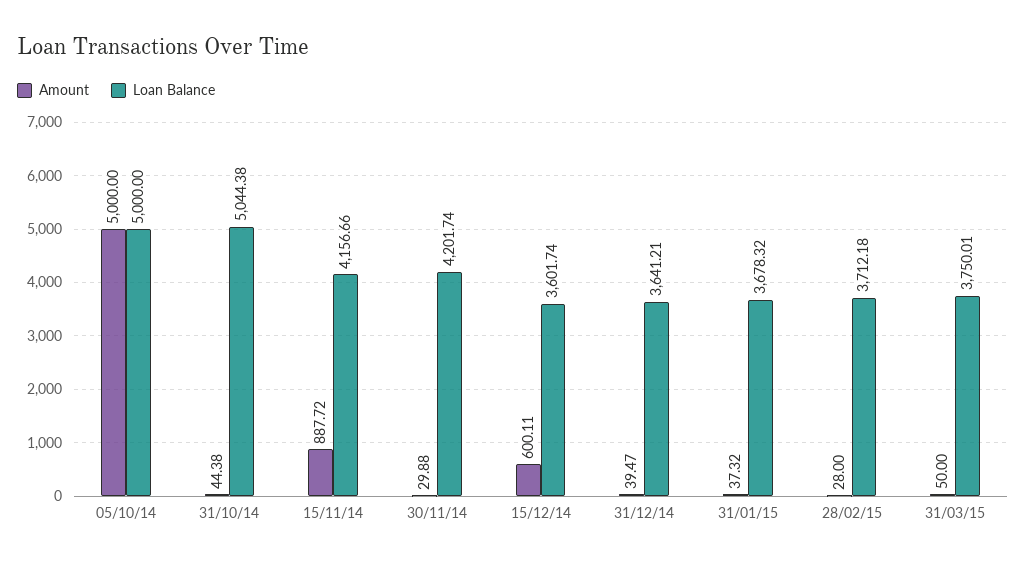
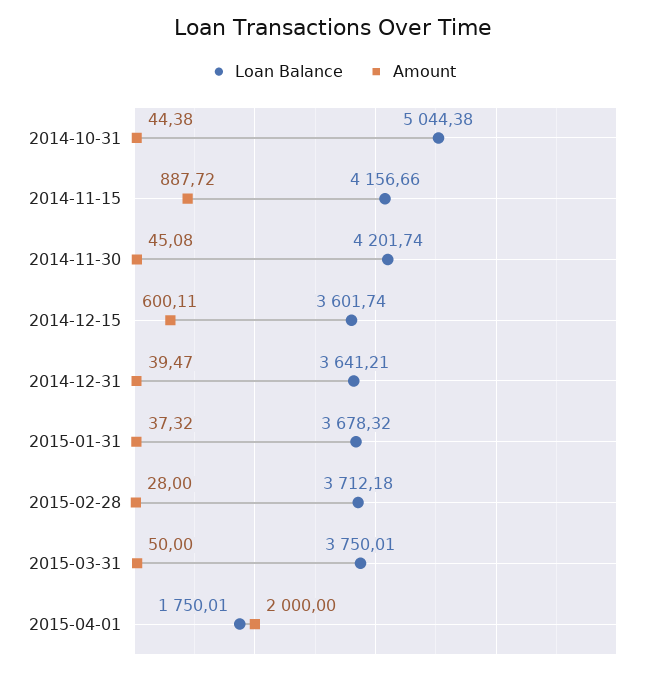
Amount, 05/10/14: 5000 -> none
Loan Balance, 05/10/14: 5000 -> none
Amount, 30/11/14: 29.88 -> 45.08
Loan Balance, 2015-04-01: none -> 1750.01
Amount, 2015-04-01: none -> 2000

